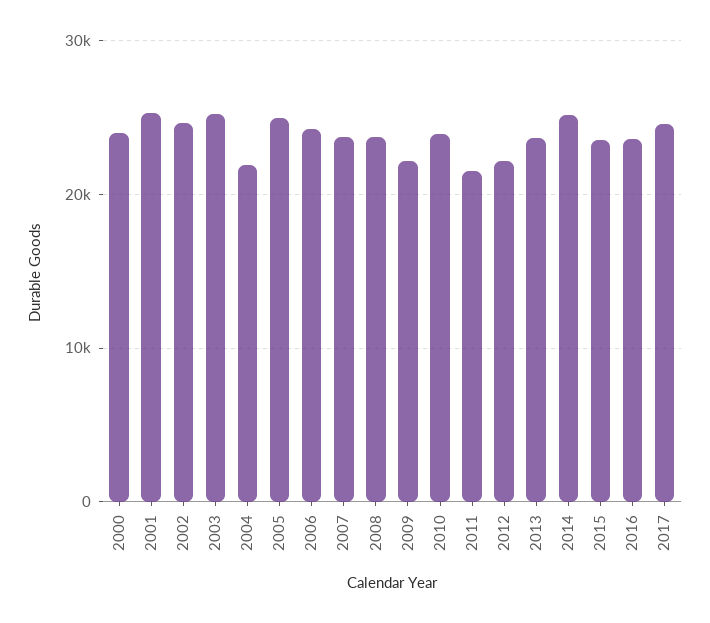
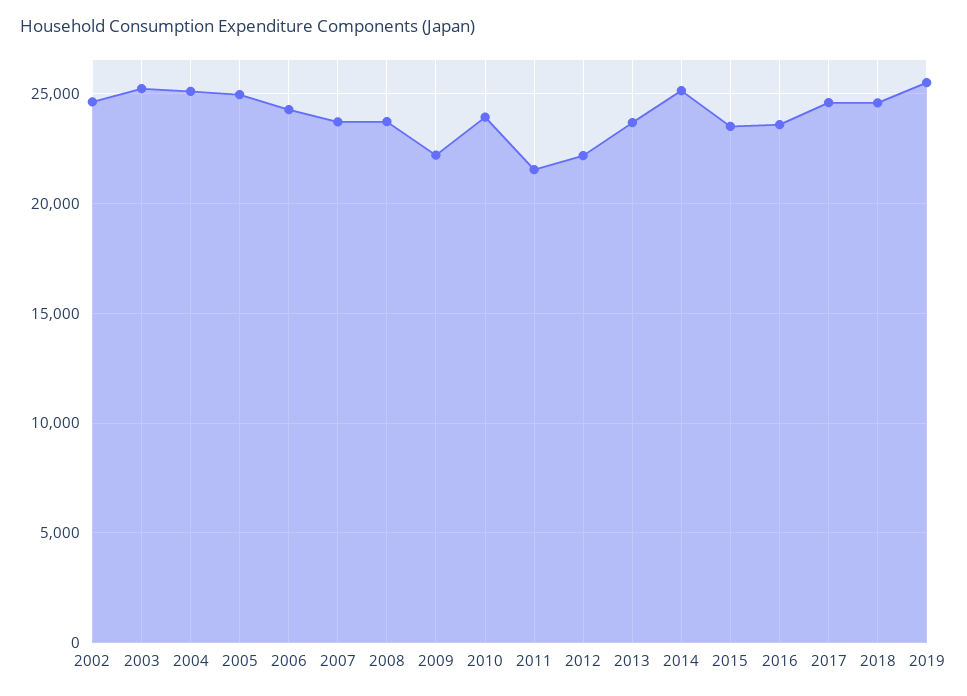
2000: 24000 -> none
2001: 25000 -> none
2004: 22000 -> 25000
2018: none -> 24500
2019: none -> 25500

